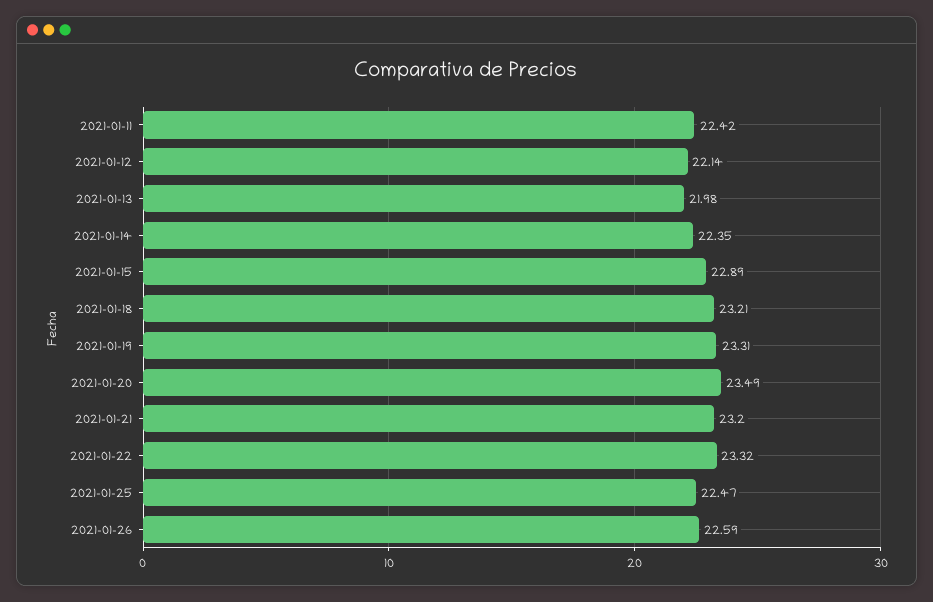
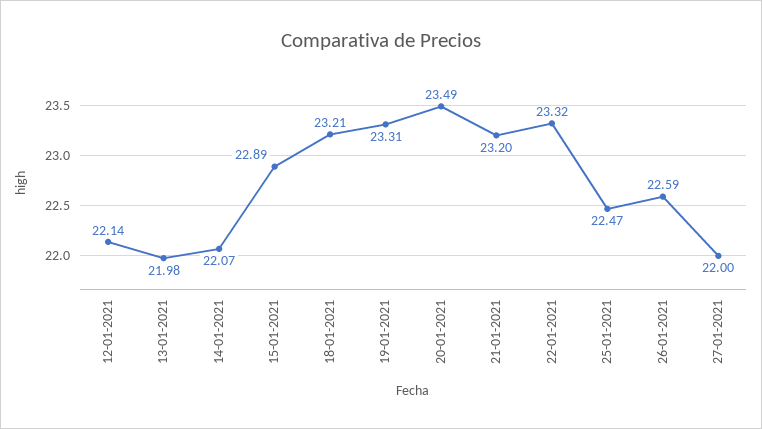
2021-01-11: 22.42 -> none
2021-01-14: 22.35 -> 22.07
27-01-2021: none -> 22

